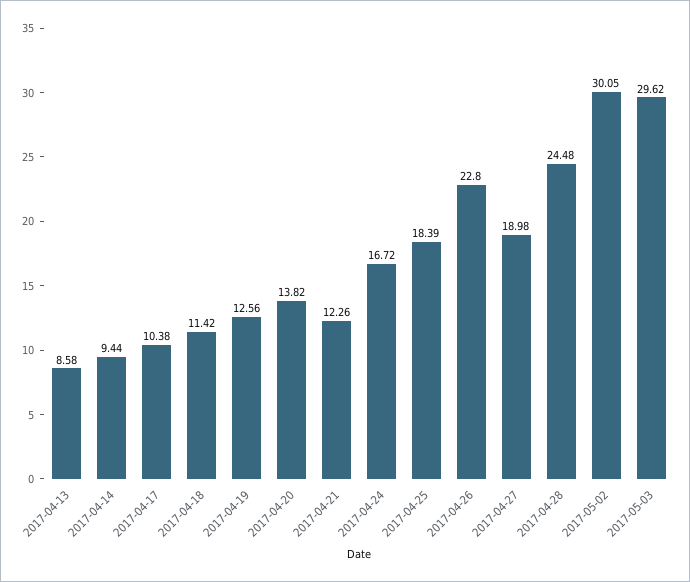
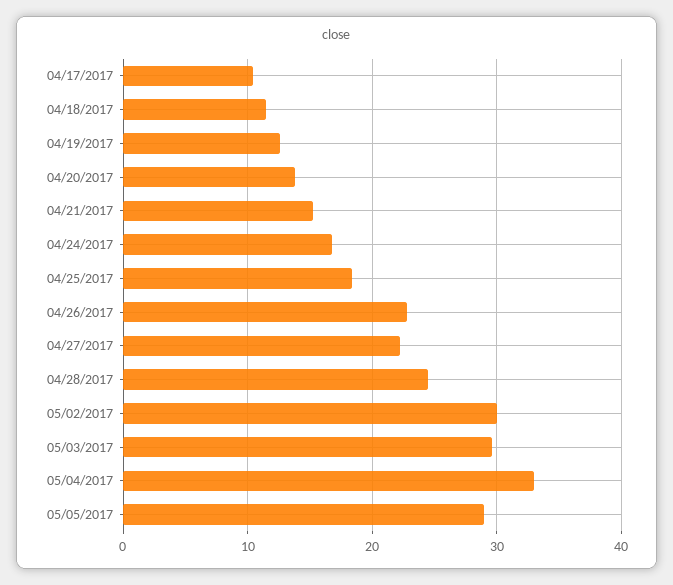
2017-04-13: 8.58 -> none
2017-04-14: 9.44 -> none
2017-04-21: 12.26 -> 15
2017-04-27: 18.98 -> 22
05/04/2017: none -> 33
05/05/2017: none -> 29

